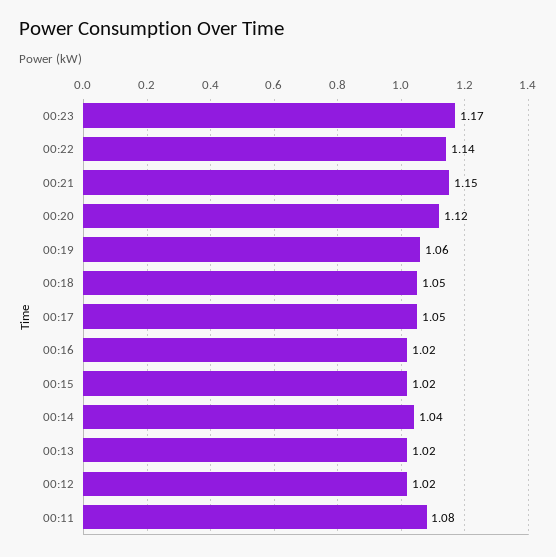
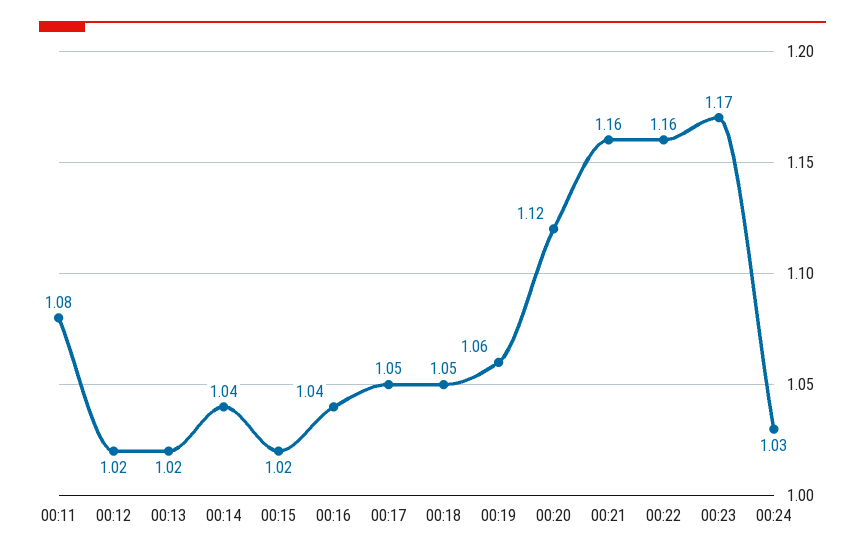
00:22: 1.14 -> 1.16
00:21: 1.15 -> 1.16
00:16: 1.02 -> 1.04
00:24: none -> 1.03

